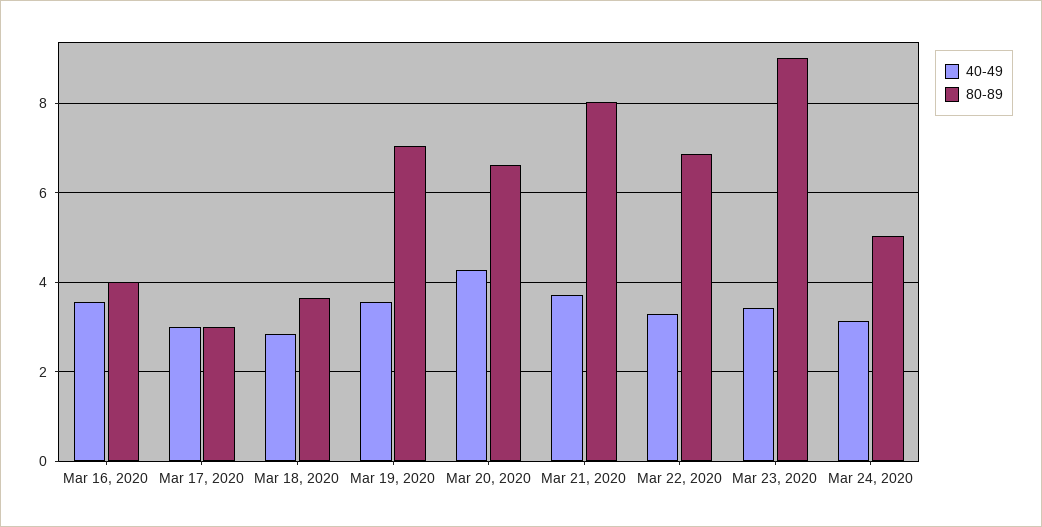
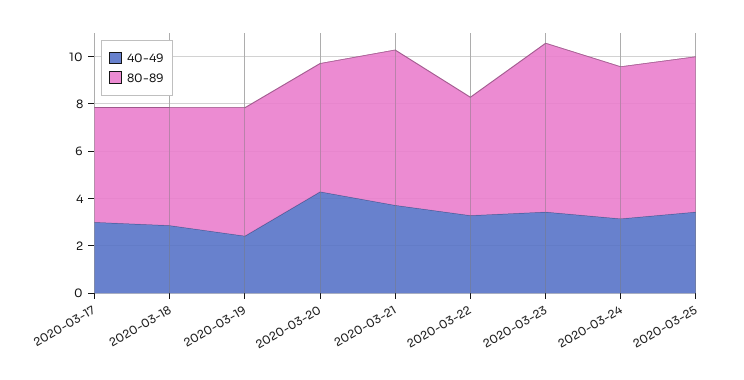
40-49, Mar 16, 2020: 3.6 -> none
80-89, Mar 16, 2020: 4 -> none
80-89, Mar 17, 2020: 3 -> 5
80-89, Mar 18, 2020: 3.6 -> 5
40-49, Mar 19, 2020: 3.6 -> 2.5
80-89, Mar 19, 2020: 7 -> 5.5
80-89, Mar 20, 2020: 6.6 -> 5.5
80-89, Mar 21, 2020: 8 -> 6.5
80-89, Mar 22, 2020: 6.8 -> 5
80-89, Mar 23, 2020: 9 -> 7
80-89, Mar 24, 2020: 5 -> 6.5
40-49, 2020-03-25: none -> 3.5
80-89, 2020-03-25: none -> 6.5

